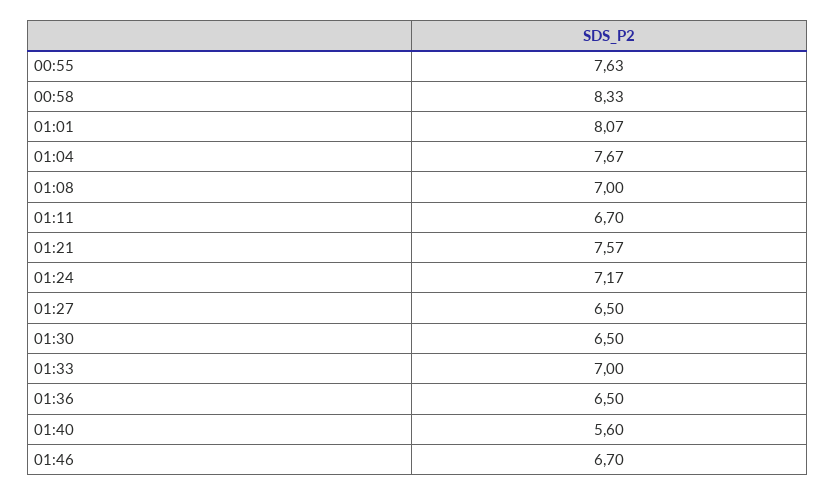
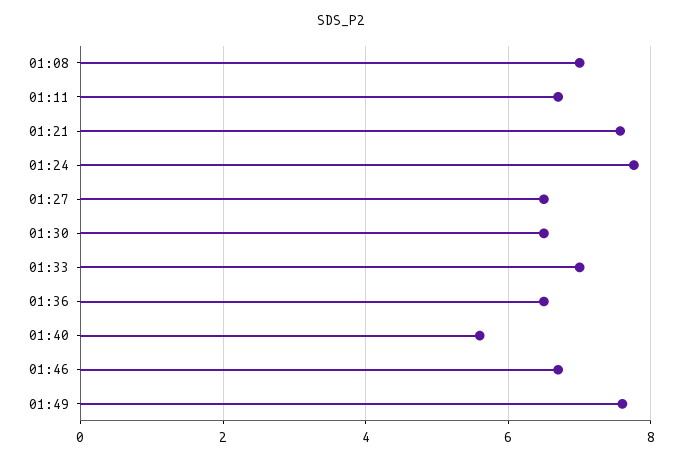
00:55: 7.63 -> none
00:58: 8.33 -> none
01:01: 8.07 -> none
01:04: 7.67 -> none
01:24: 7.17 -> 7.8
01:49: none -> 7.6

